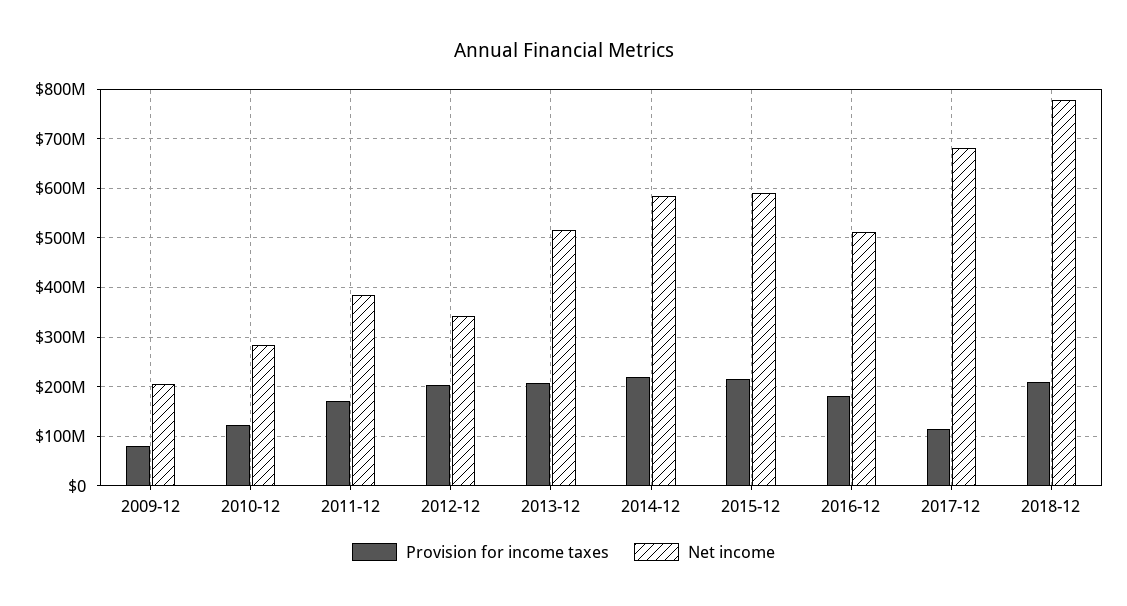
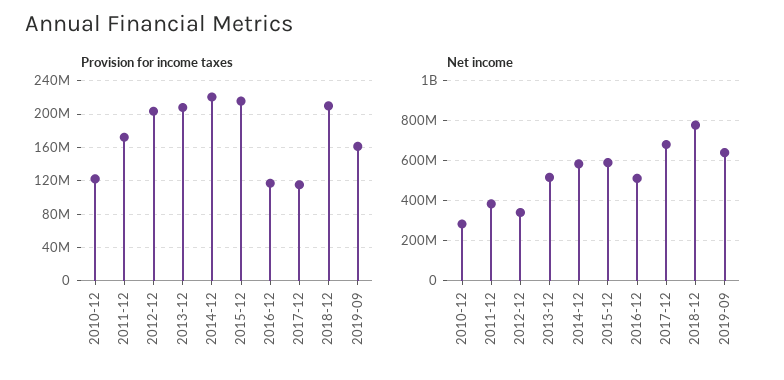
Provision for income taxes, 2009-12: 80000000 -> none
Net income, 2009-12: 200000000 -> none
Provision for income taxes, 2016-12: 180000000 -> 120000000
Provision for income taxes, 2019-09: none -> 160000000
Net income, 2019-09: none -> 650000000

